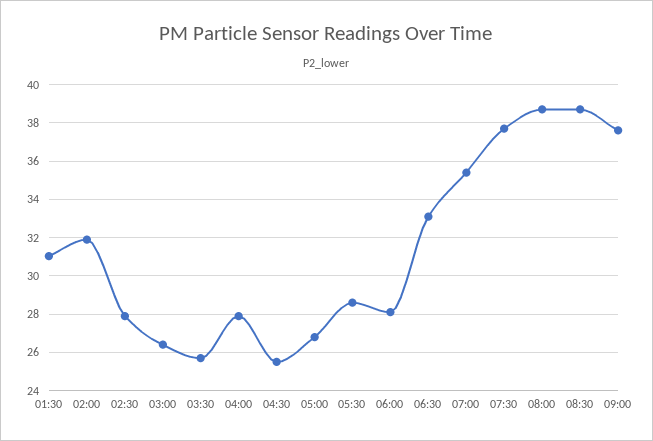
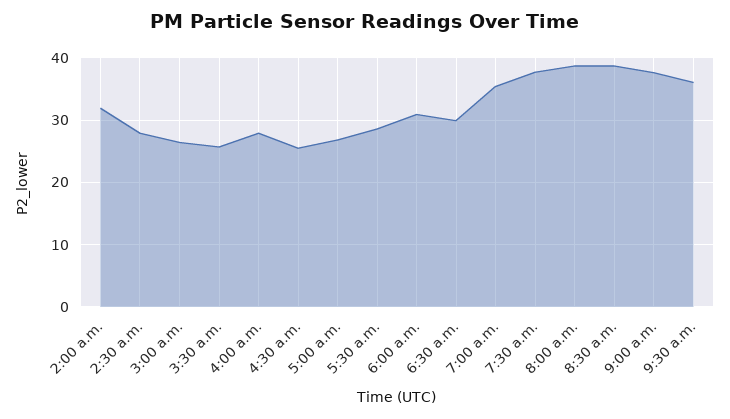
01:30: 31 -> none
06:00: 28 -> 31
06:30: 33 -> 30
9:30 a.m.: none -> 36

